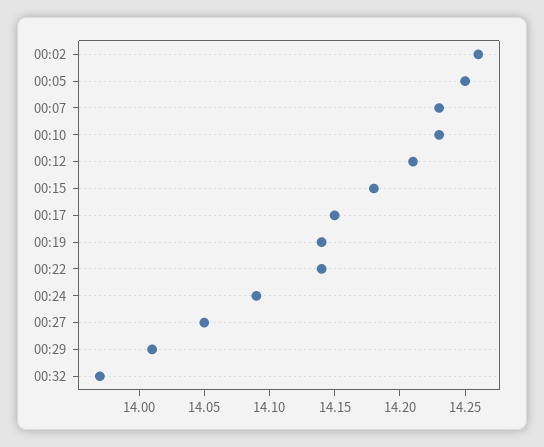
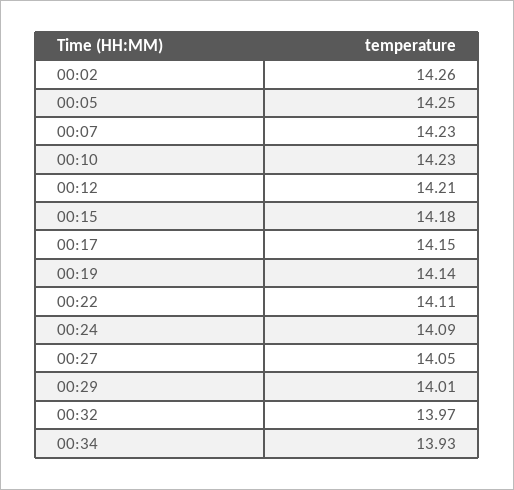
00:22: 14.14 -> 14.11
00:34: none -> 13.93

